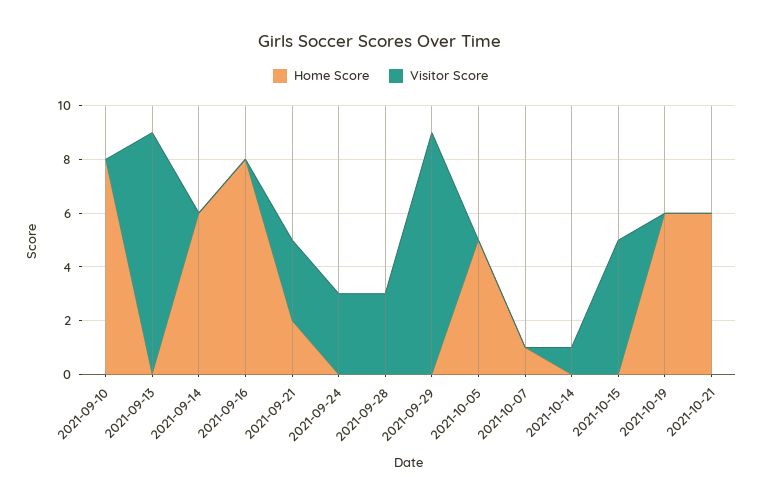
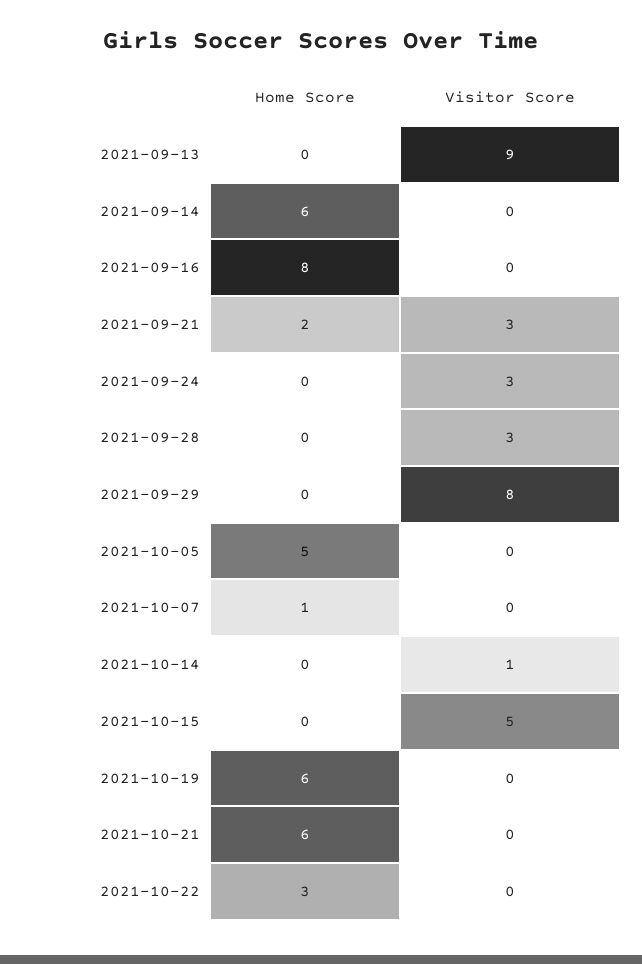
Home Score, 2021-09-10: 8 -> none
Visitor Score, 2021-09-10: 0 -> none
Visitor Score, 2021-09-29: 9 -> 8
Home Score, 2021-10-22: none -> 3
Visitor Score, 2021-10-22: none -> 0

